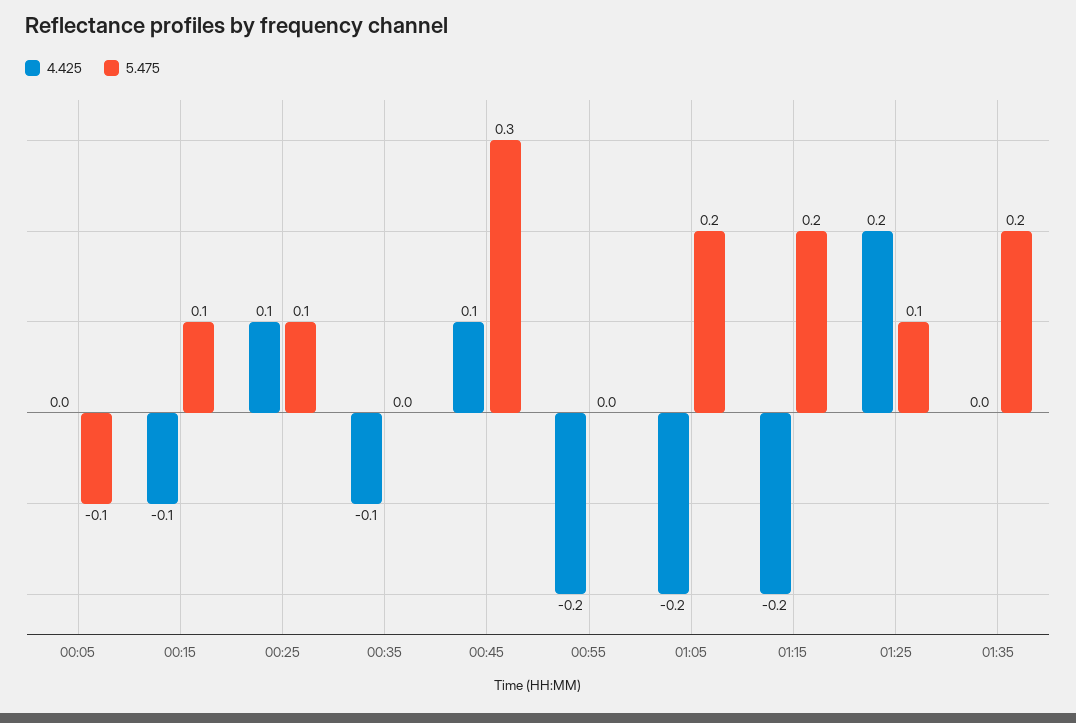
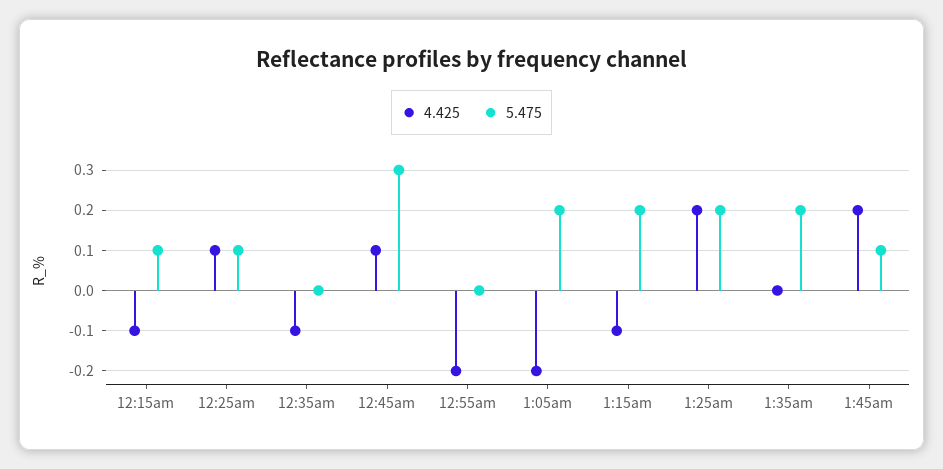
4.425, 00:05: 0 -> none
5.475, 00:05: -0.1 -> none
4.425, 01:15: -0.2 -> -0.1
5.475, 01:25: 0.1 -> 0.2
4.425, 1:45am: none -> 0.2
5.475, 1:45am: none -> 0.1

